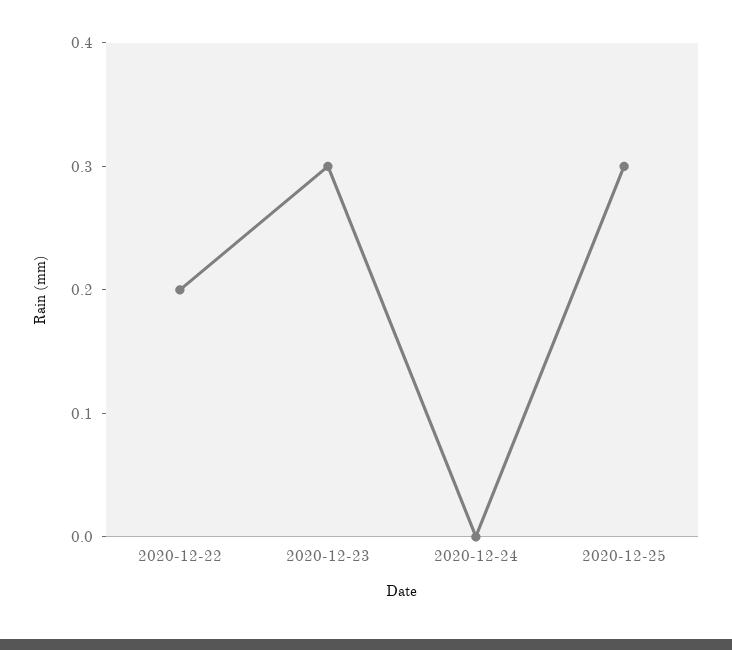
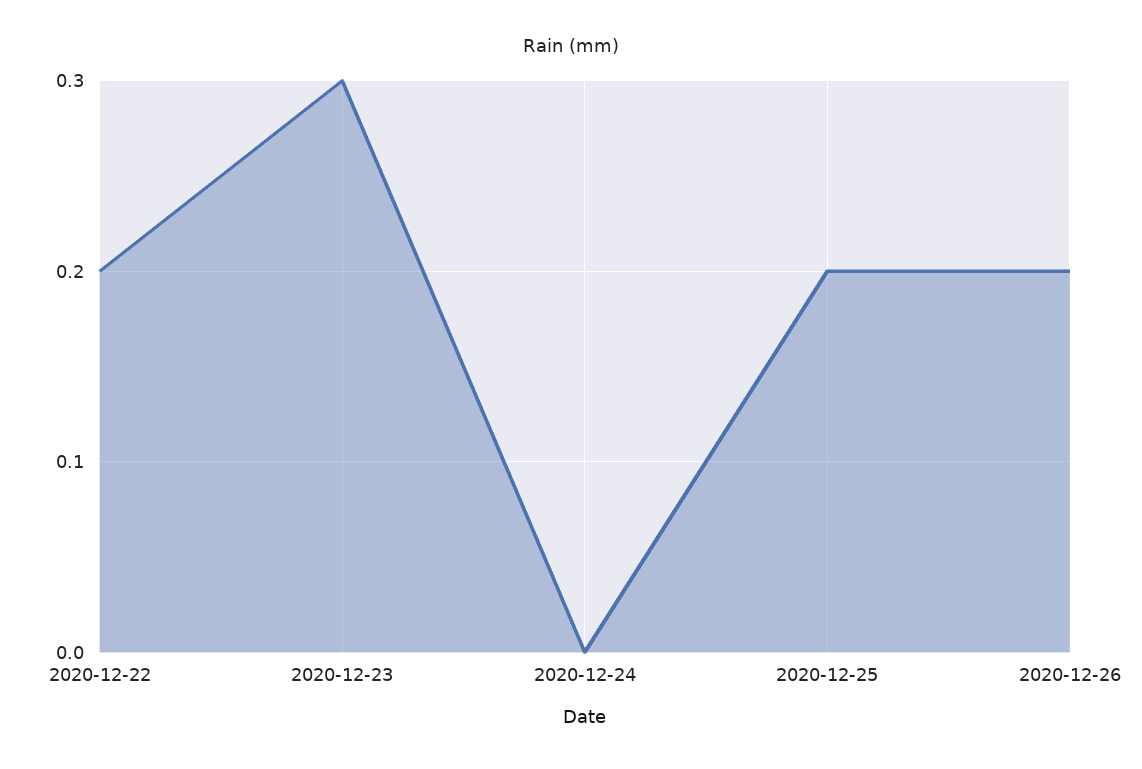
2020-12-25: 0.3 -> 0.2
2020-12-26: none -> 0.2

